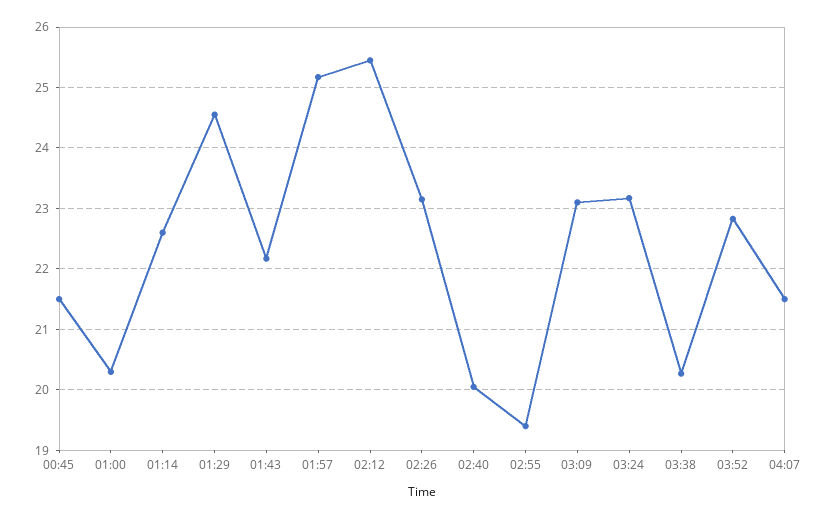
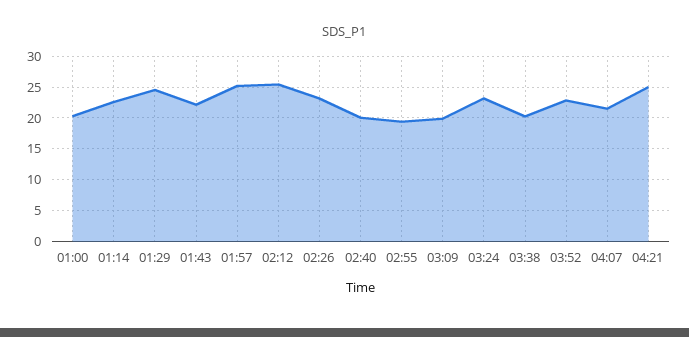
00:45: 21.5 -> none
03:09: 23.1 -> 20
04:21: none -> 25

